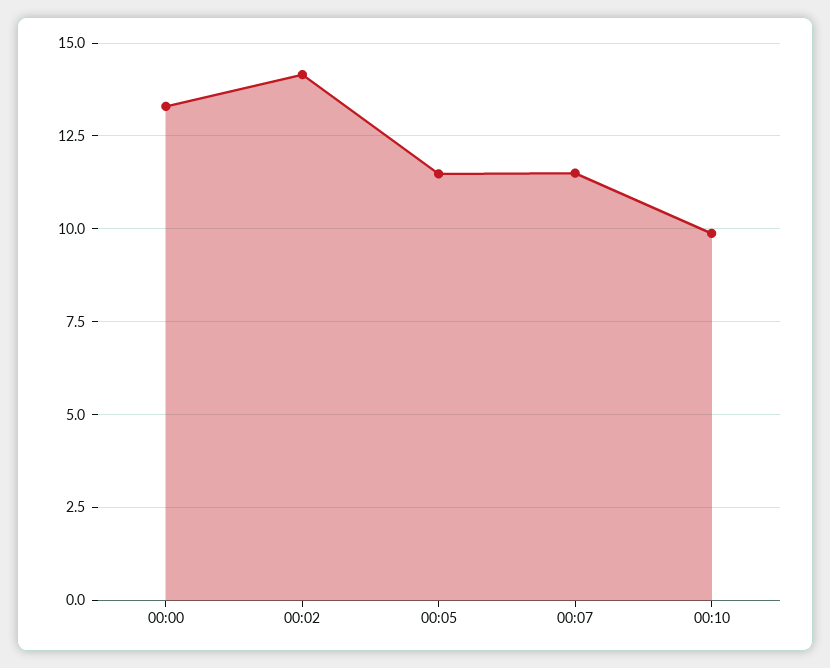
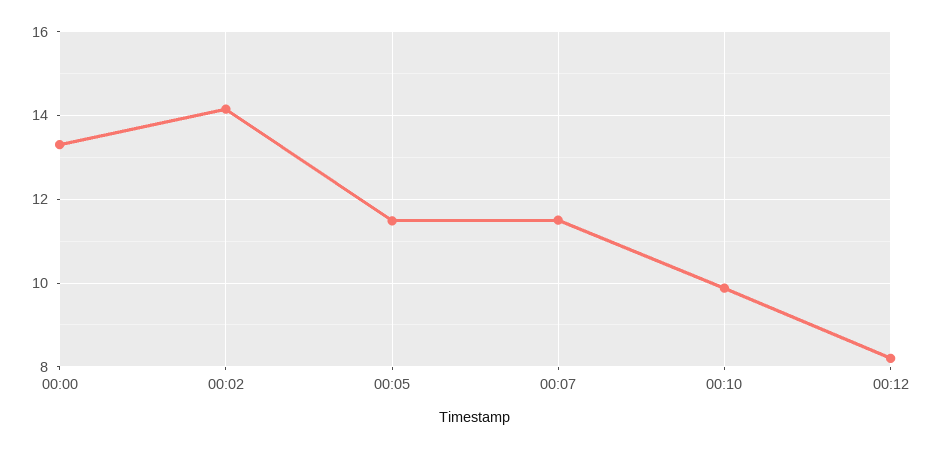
00:12: none -> 8.2

